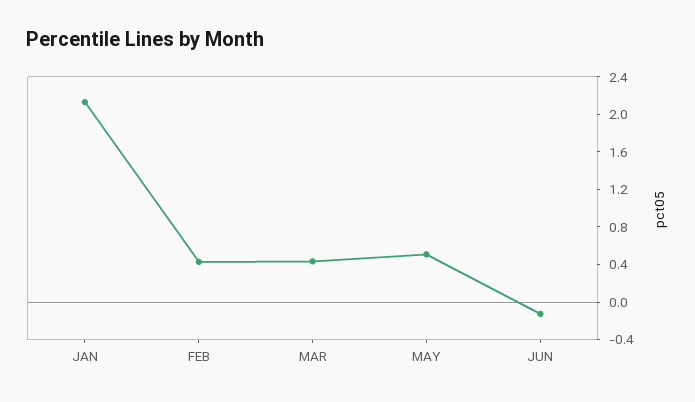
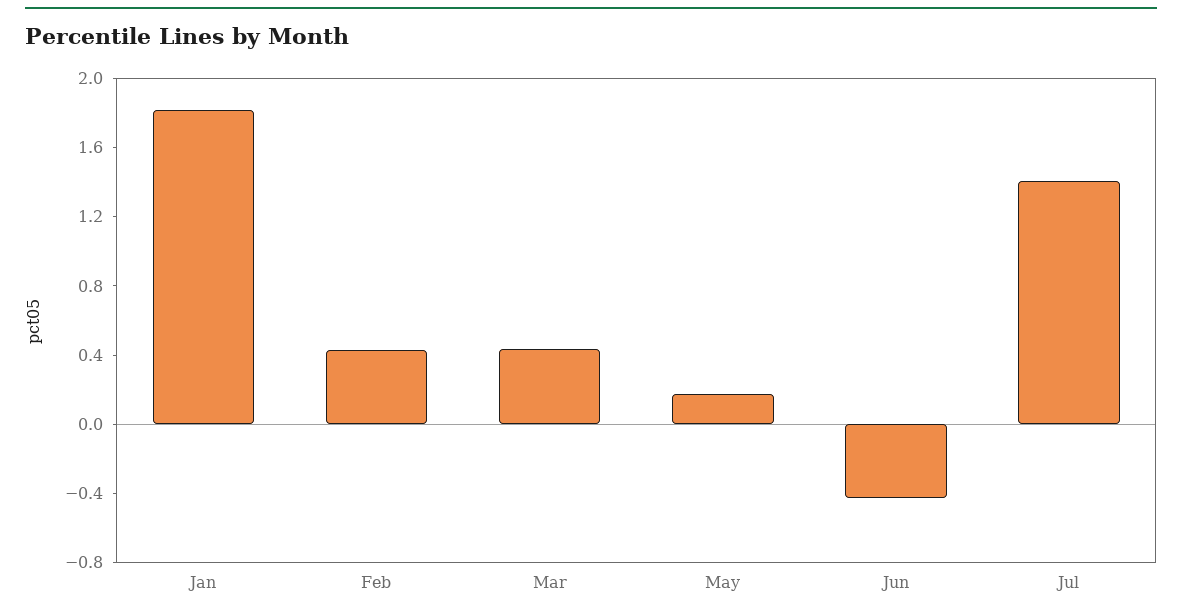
JAN: 2.1 -> 1.8
MAY: 0.5 -> 0.2
JUN: -0.1 -> -0.4
Jul: none -> 1.4

